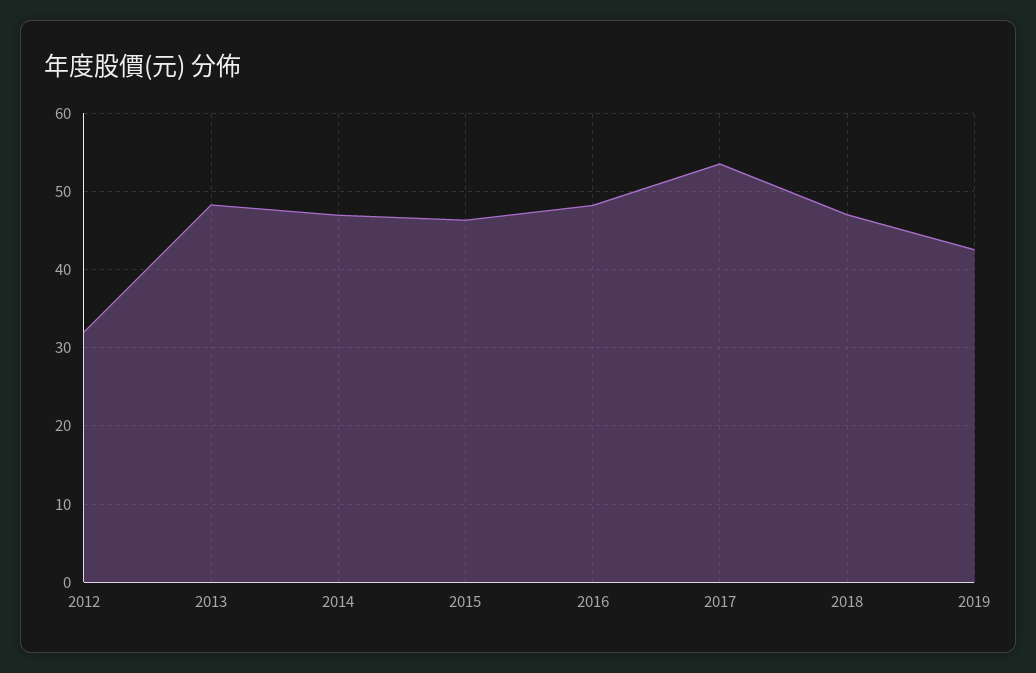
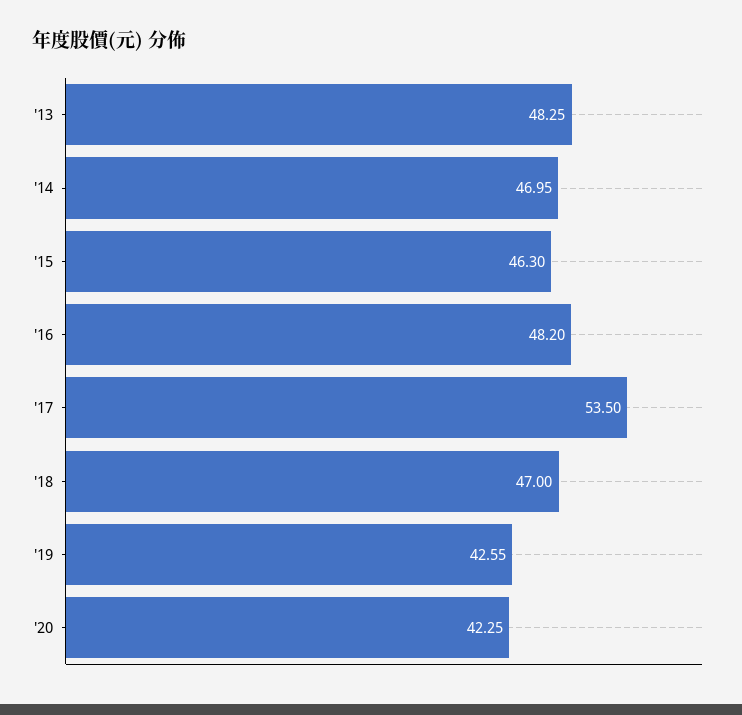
2012: 32 -> none
'20: none -> 42.25

